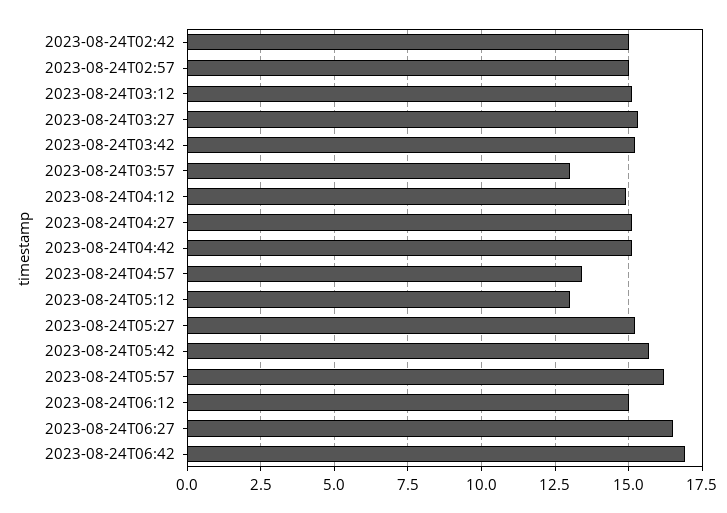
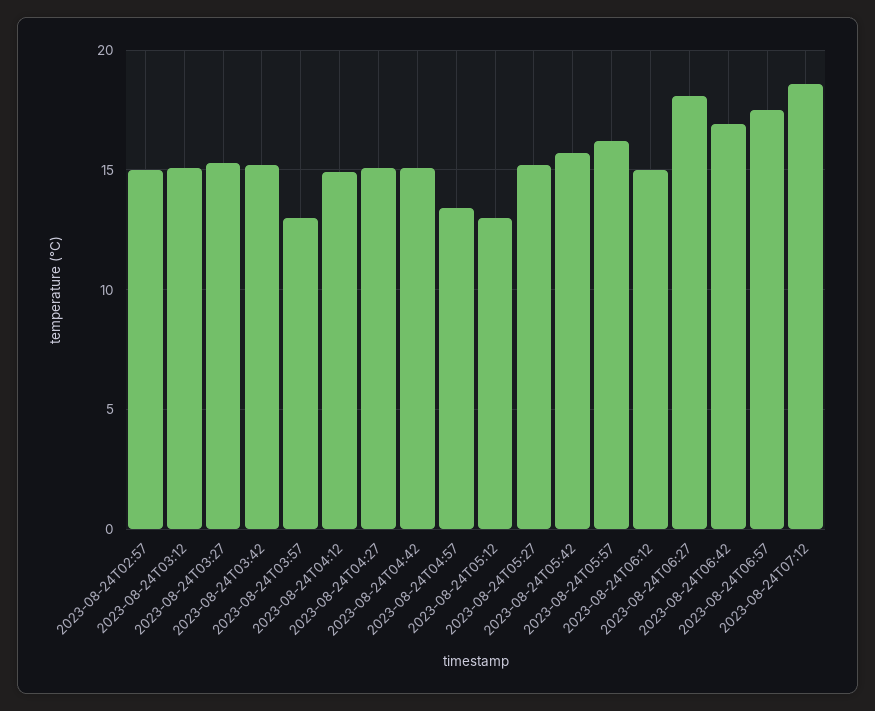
2023-08-24T02:42: 15 -> none
2023-08-24T06:27: 16.5 -> 18
2023-08-24T06:57: none -> 17.5
2023-08-24T07:12: none -> 18.5

